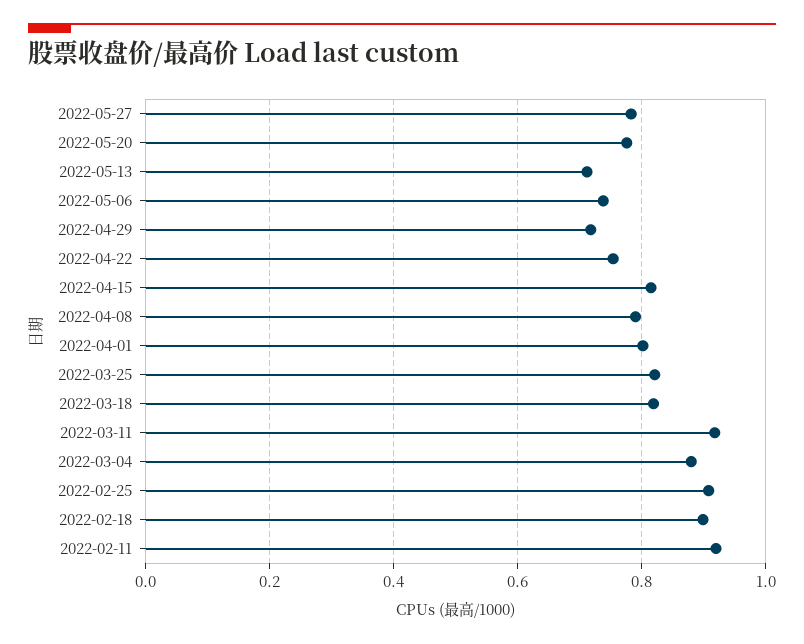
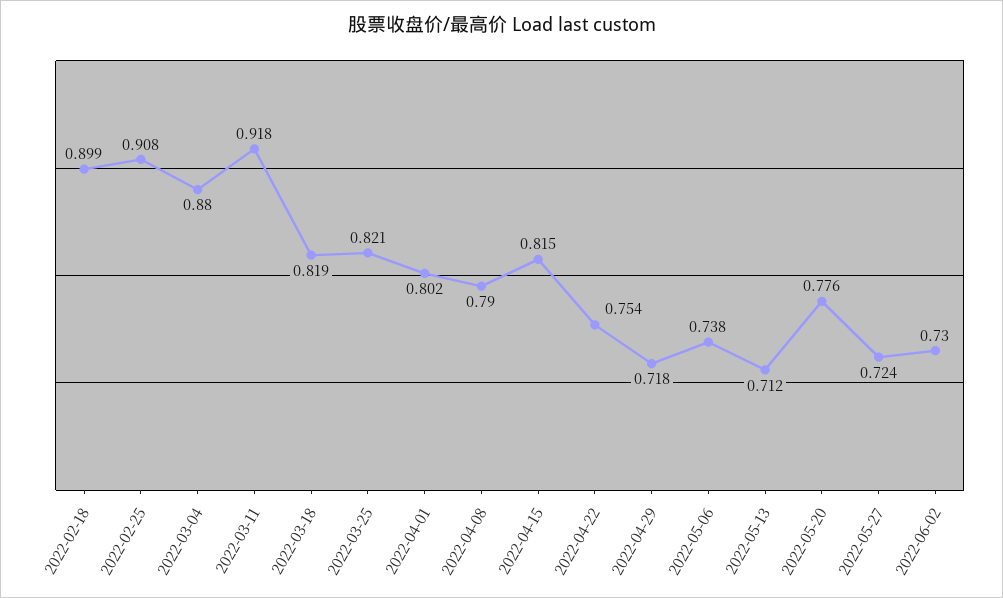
2022-05-27: 0.78 -> 0.724
2022-02-11: 0.92 -> none
2022-06-02: none -> 0.73

